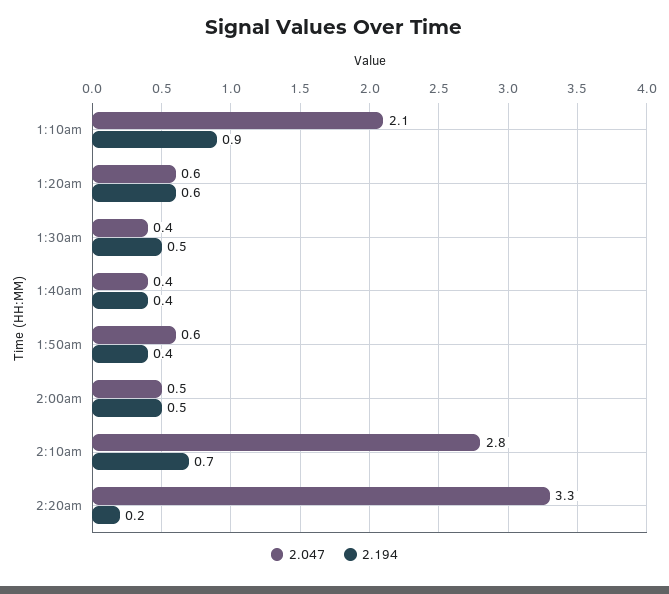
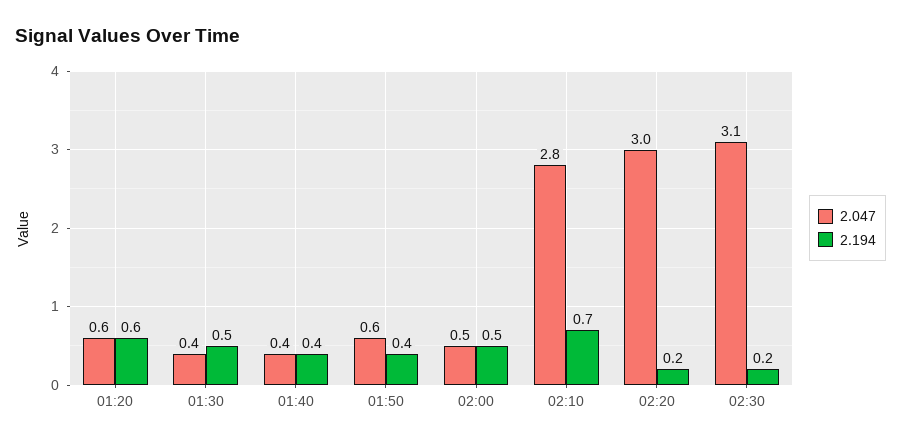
2.047, 1:10am: 2.1 -> none
2.194, 1:10am: 0.9 -> none
2.047, 2:20am: 3.3 -> 3
2.047, 02:30: none -> 3.1
2.194, 02:30: none -> 0.2

